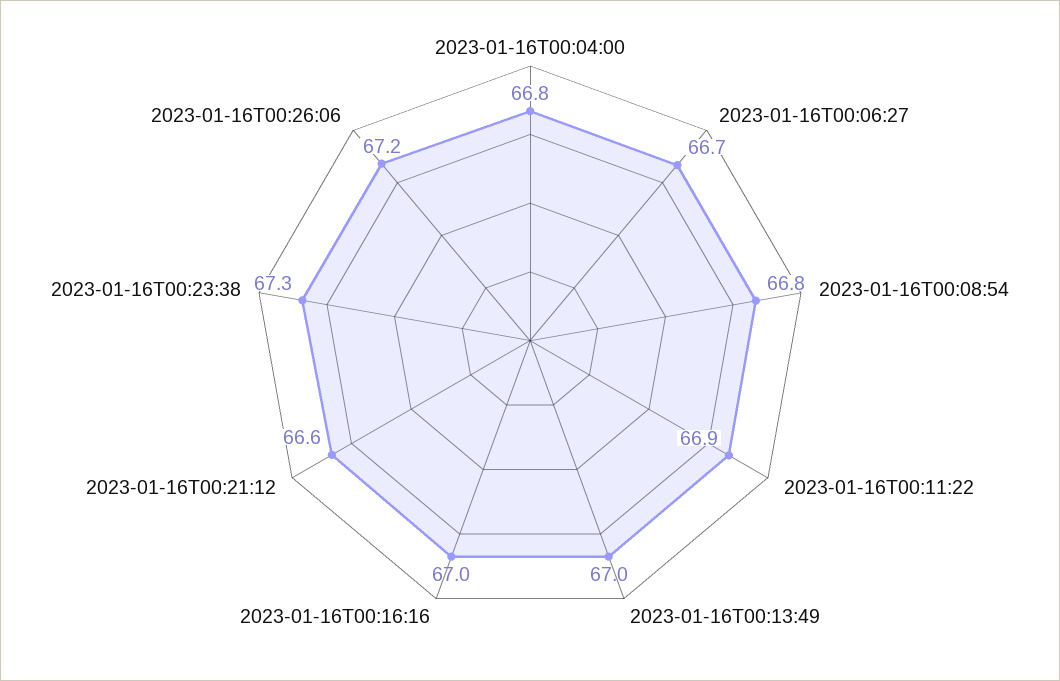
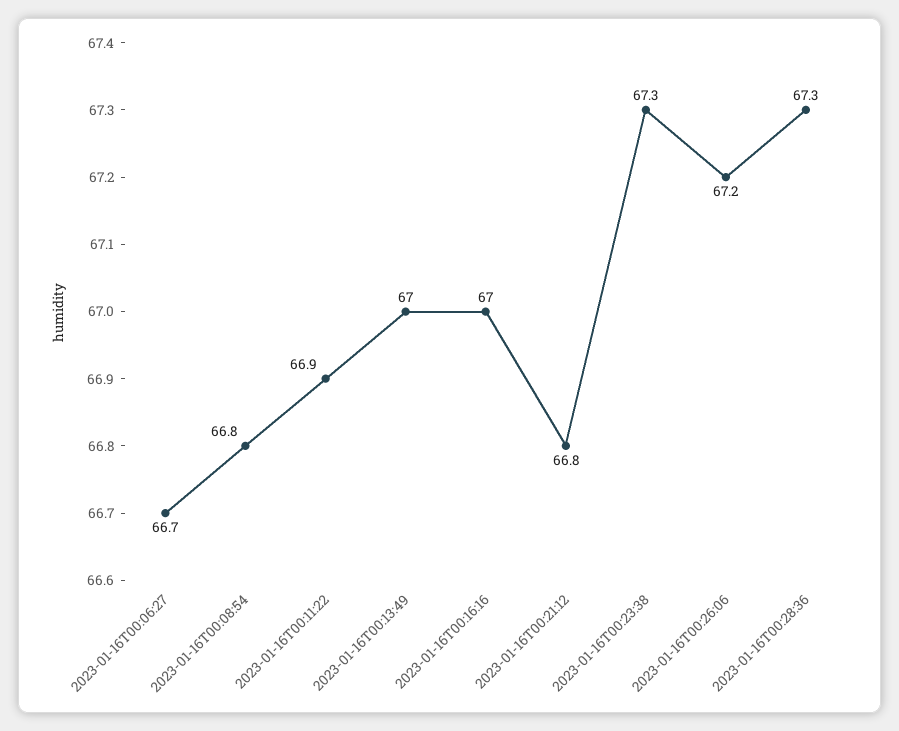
2023-01-16T00:04:00: 66.8 -> none
2023-01-16T00:21:12: 66.6 -> 66.8
2023-01-16T00:28:36: none -> 67.3

